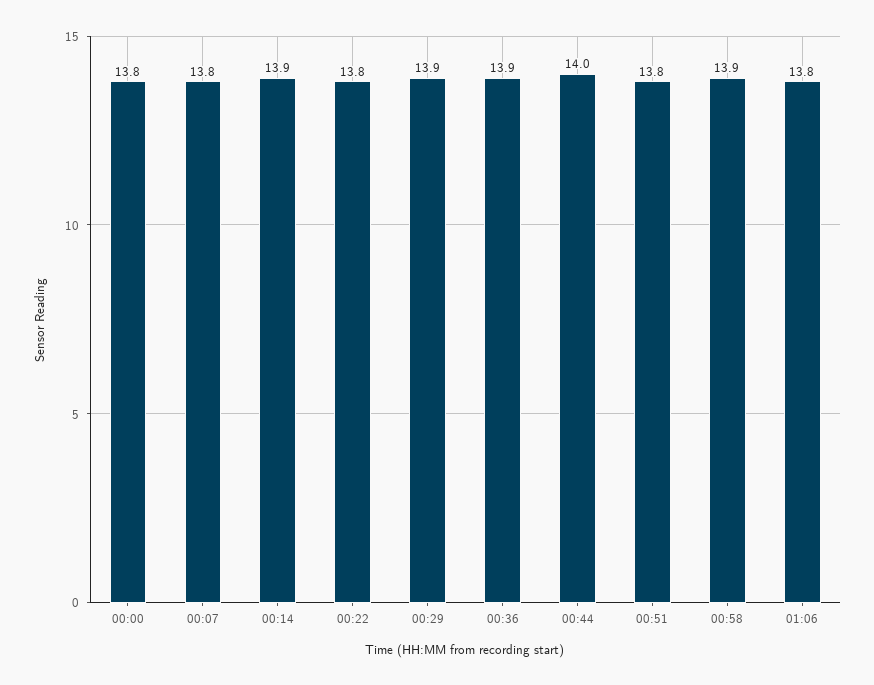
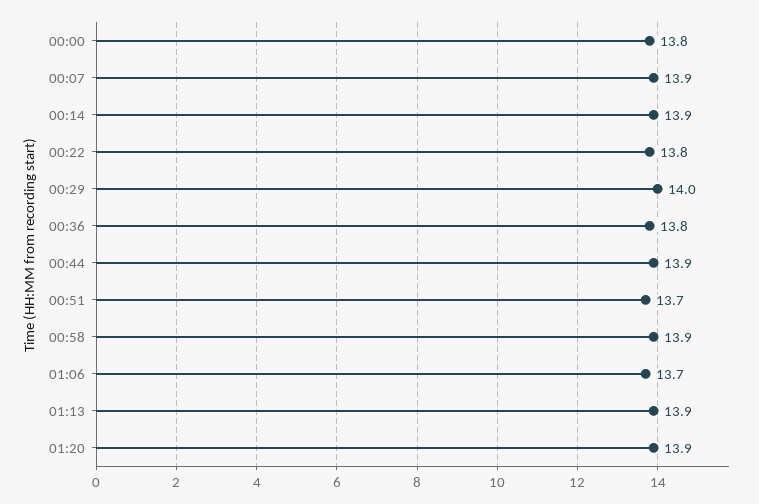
00:07: 13.8 -> 13.9
00:29: 13.9 -> 14
00:36: 13.9 -> 13.8
00:44: 14 -> 13.9
00:51: 13.8 -> 13.7
01:06: 13.8 -> 13.7
01:13: none -> 13.9
01:20: none -> 13.9

